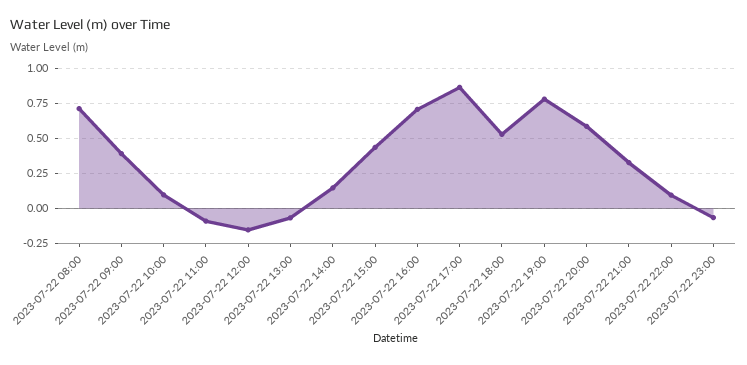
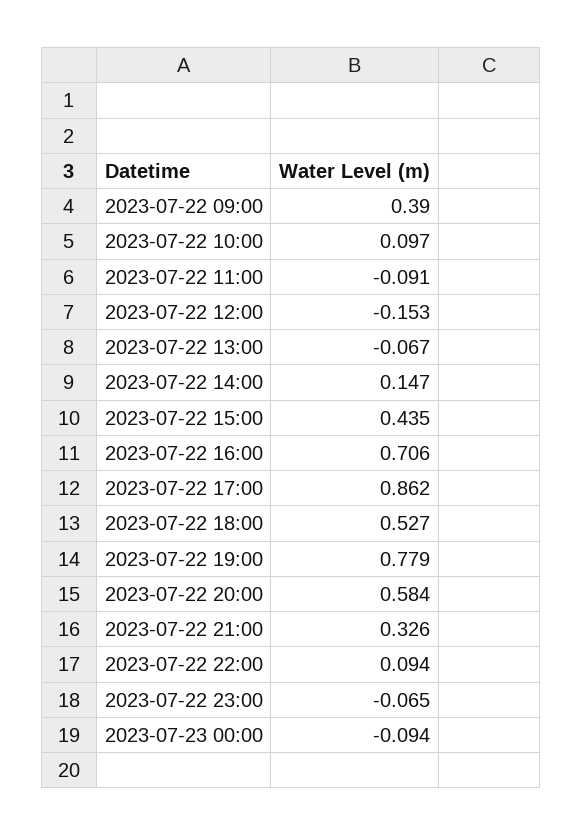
2023-07-22 08:00: 0.7 -> none
2023-07-23 00:00: none -> -0.094

